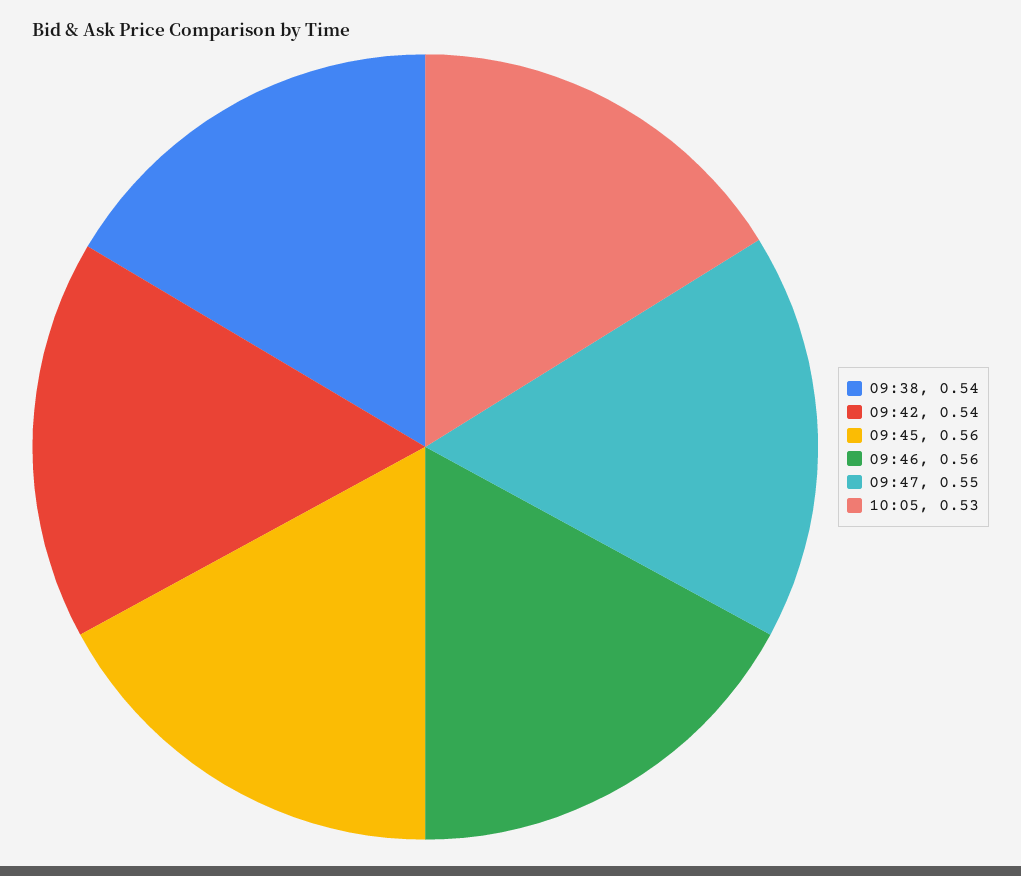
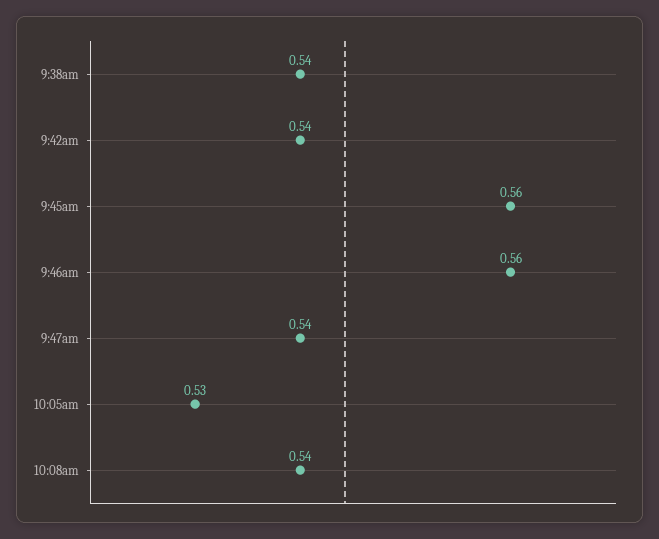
09:47: 0.55 -> 0.54
10:08am: none -> 0.54

